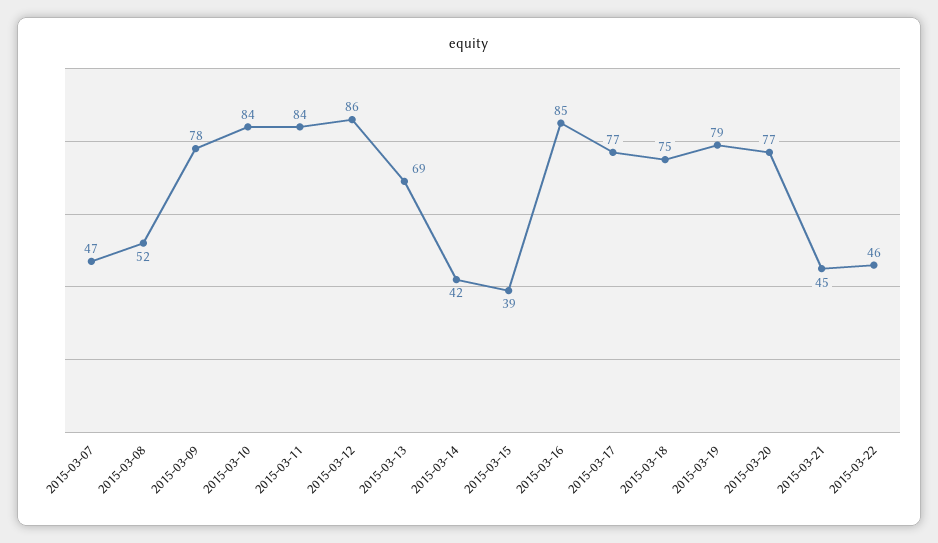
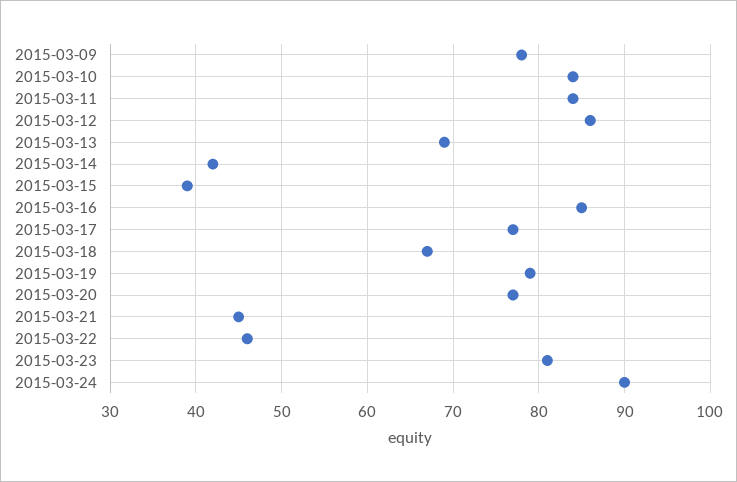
2015-03-07: 47 -> none
2015-03-08: 52 -> none
2015-03-18: 75 -> 67
2015-03-23: none -> 81
2015-03-24: none -> 90

